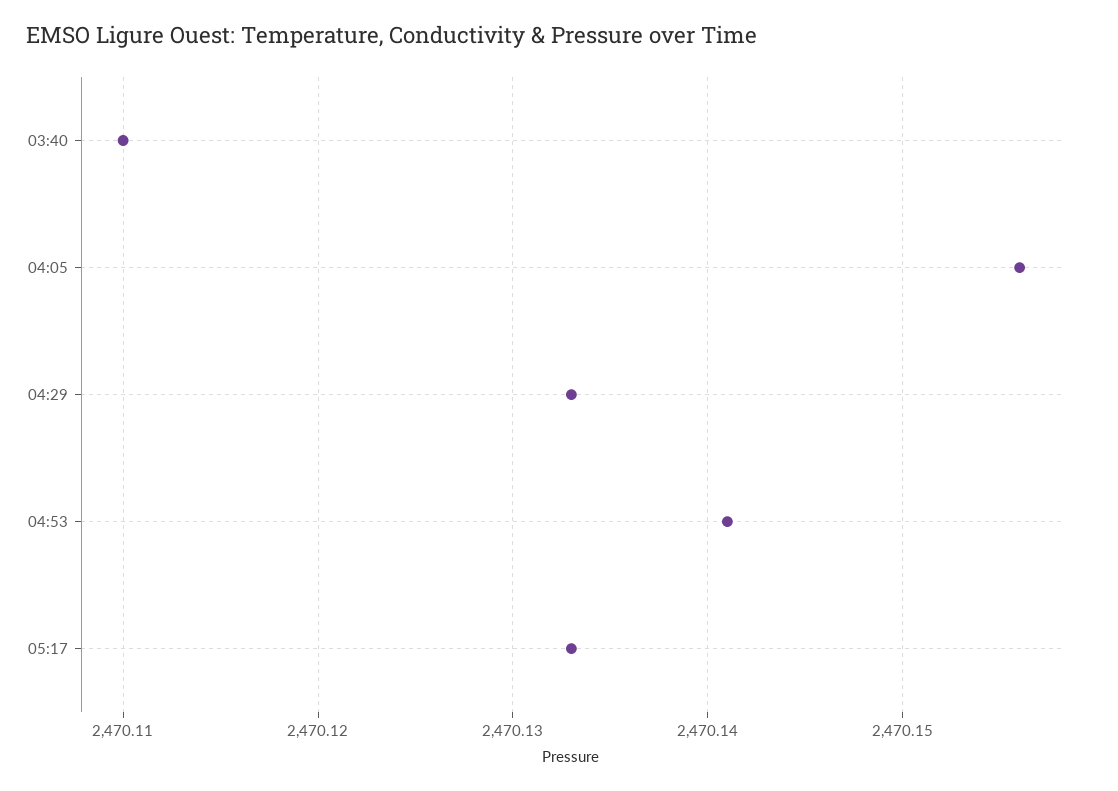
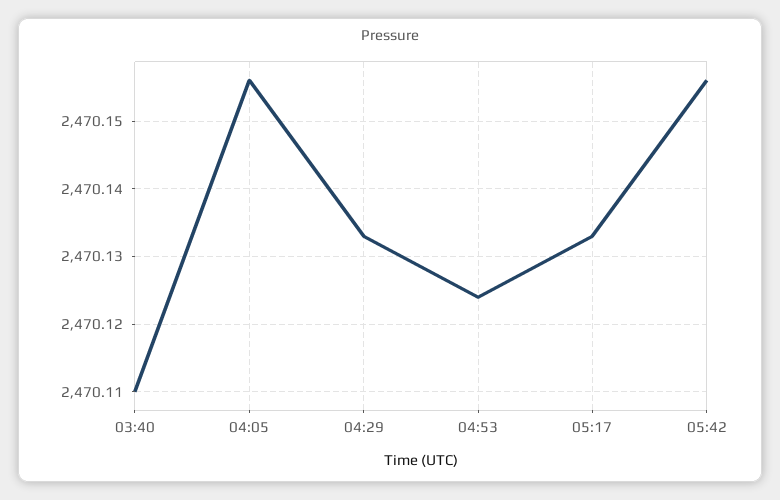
04:53: 2470.141 -> 2470.124
05:42: none -> 2470.156

